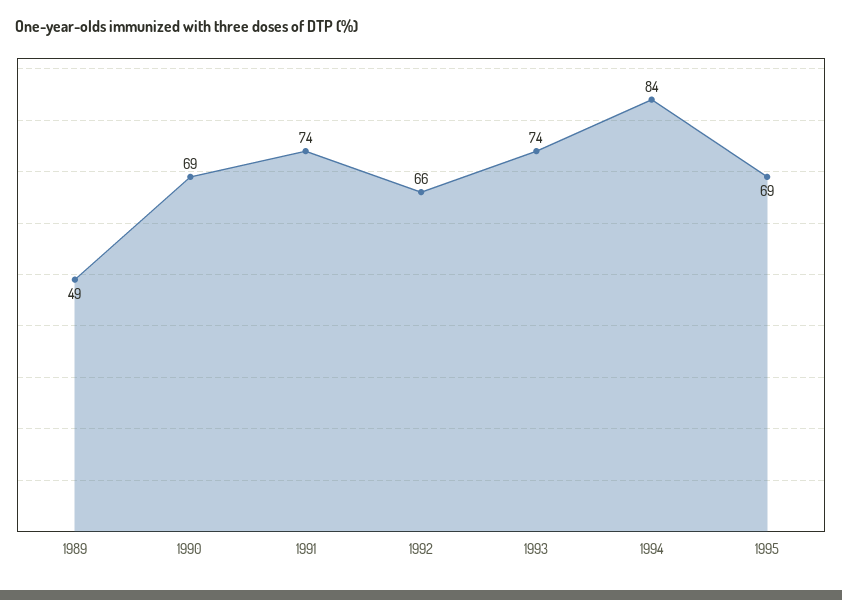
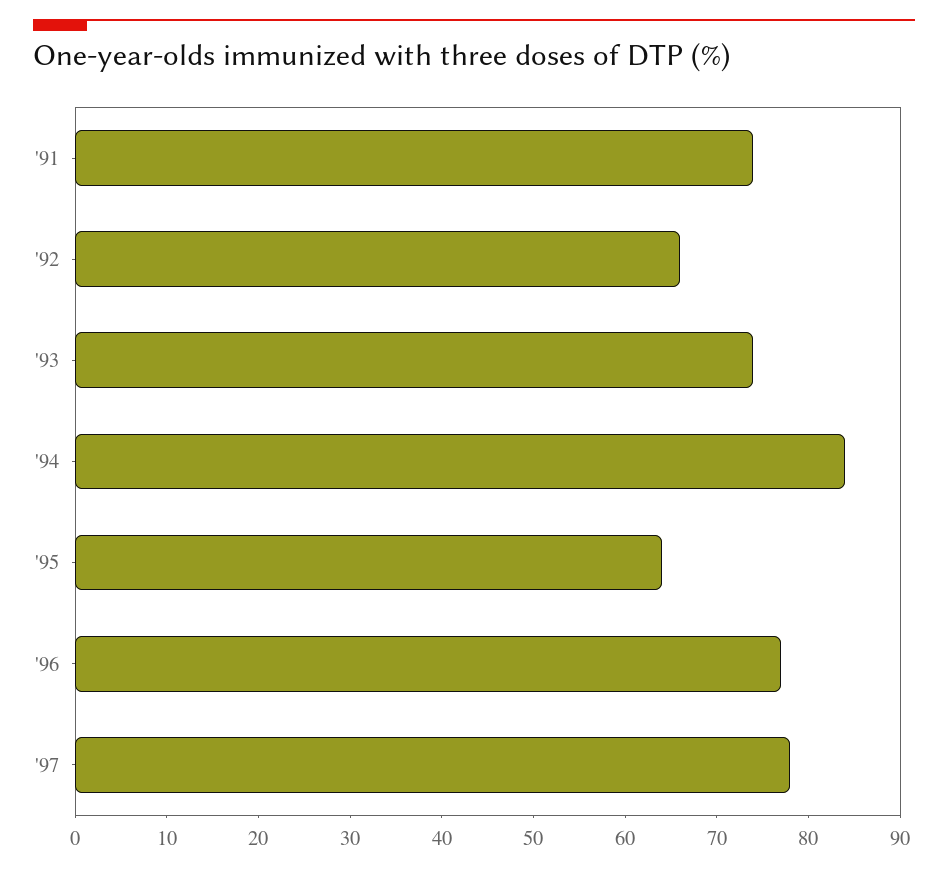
1989: 49 -> none
1990: 69 -> none
1995: 69 -> 64
'96: none -> 77
'97: none -> 78

